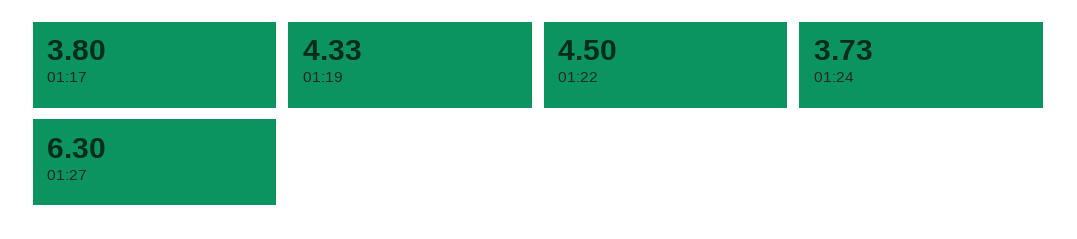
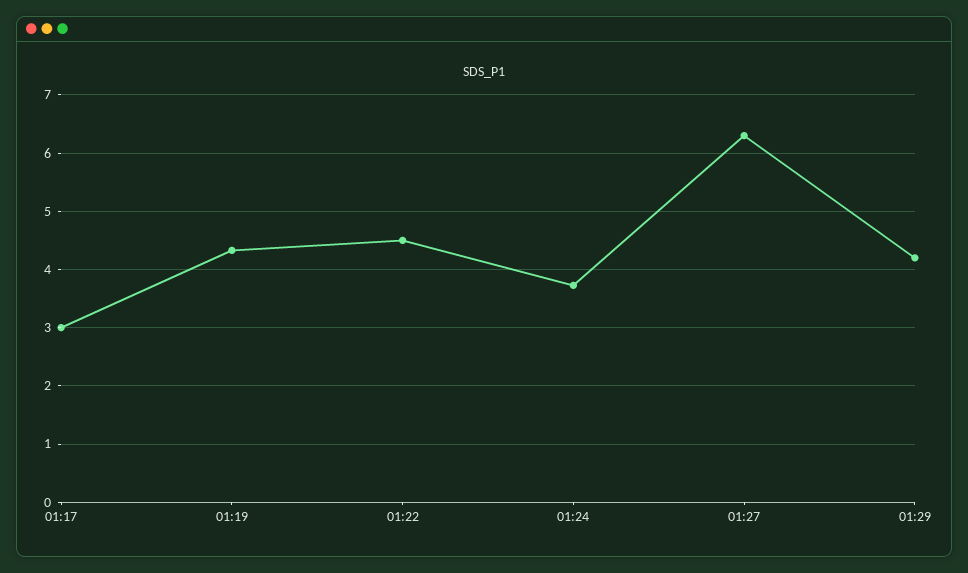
01:17: 3.8 -> 3
01:29: none -> 4.2

